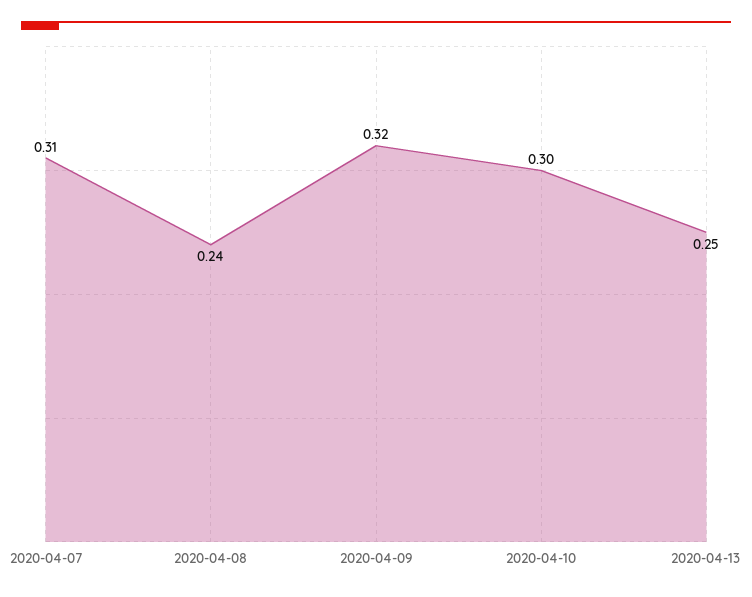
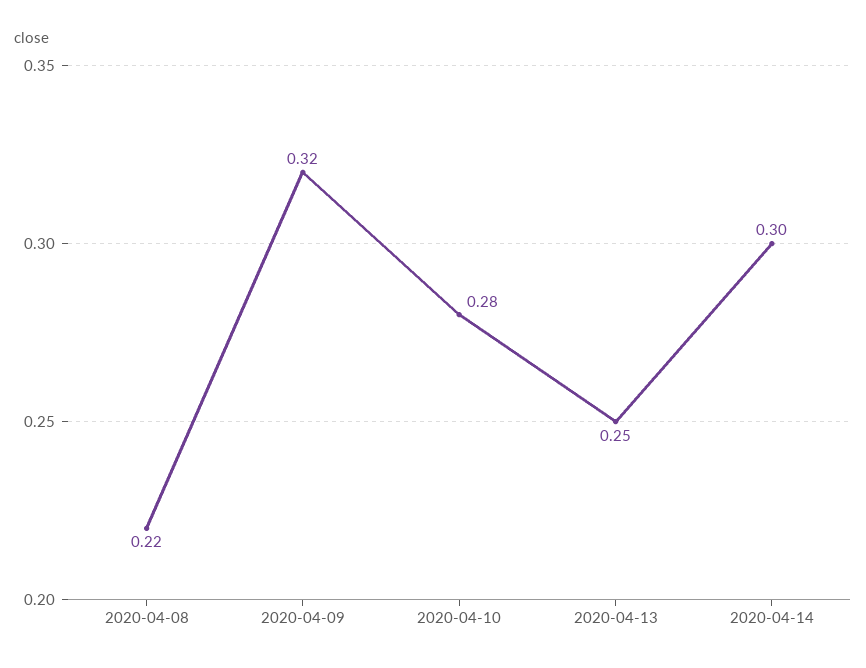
2020-04-07: 0.31 -> none
2020-04-08: 0.24 -> 0.22
2020-04-10: 0.3 -> 0.28
2020-04-14: none -> 0.3

